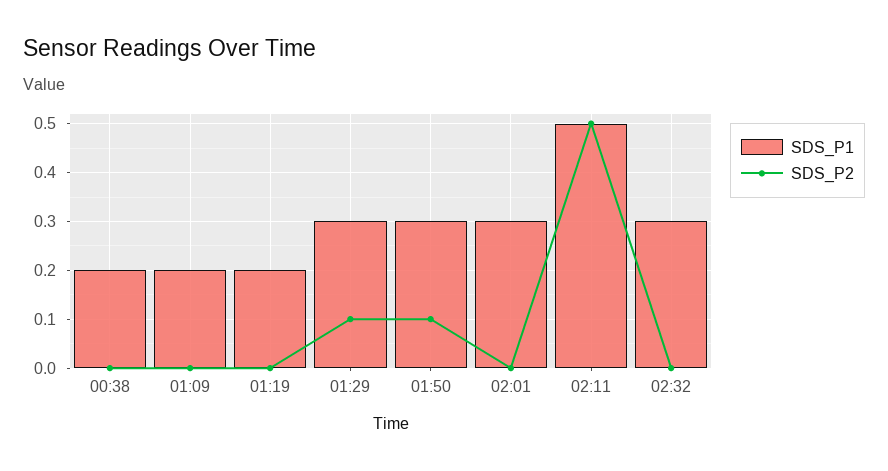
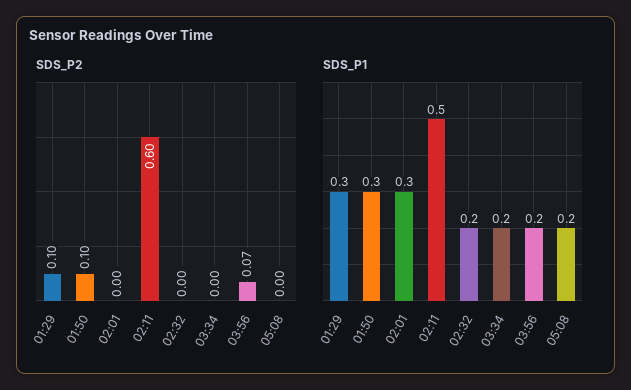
SDS_P1, 00:38: 0.2 -> none
SDS_P2, 00:38: 0 -> none
SDS_P1, 01:09: 0.2 -> none
SDS_P2, 01:09: 0 -> none
SDS_P1, 01:19: 0.2 -> none
SDS_P2, 01:19: 0 -> none
SDS_P2, 02:11: 0.5 -> 0.6
SDS_P1, 02:32: 0.3 -> 0.2
SDS_P2, 03:34: none -> 0
SDS_P2, 03:56: none -> 0.07
SDS_P2, 05:08: none -> 0
SDS_P1, 03:34: none -> 0.2
SDS_P1, 03:56: none -> 0.2
SDS_P1, 05:08: none -> 0.2

